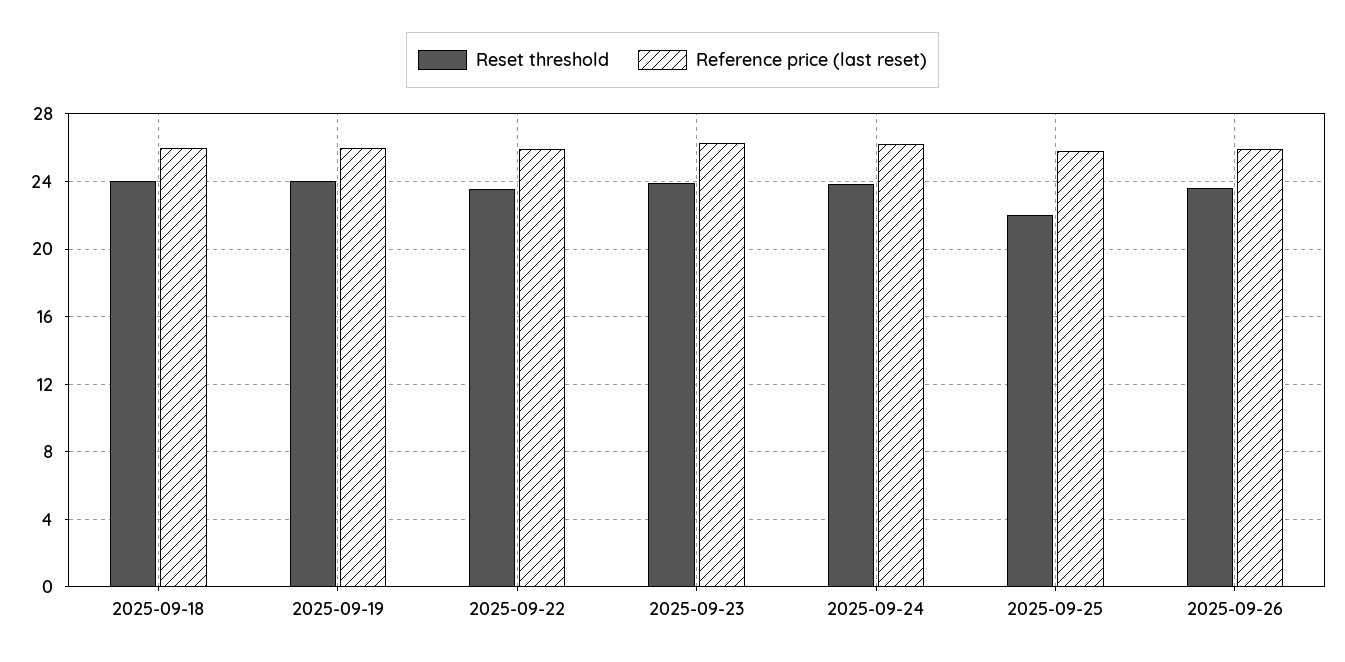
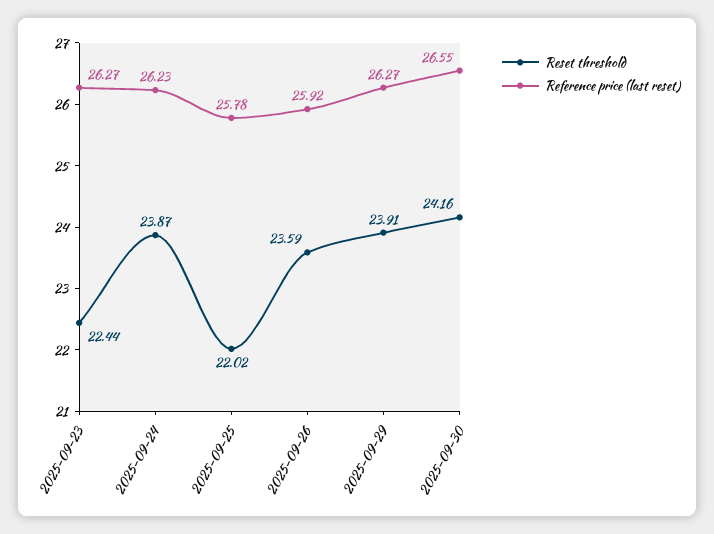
Reset threshold, 2025-09-18: 24 -> none
Reference price (last reset), 2025-09-18: 26 -> none
Reset threshold, 2025-09-19: 24 -> none
Reference price (last reset), 2025-09-19: 26 -> none
Reset threshold, 2025-09-22: 23.5 -> none
Reference price (last reset), 2025-09-22: 26 -> none
Reset threshold, 2025-09-23: 24 -> 22.44
Reset threshold, 2025-09-29: none -> 23.91
Reference price (last reset), 2025-09-29: none -> 26.27
Reset threshold, 2025-09-30: none -> 24.16
Reference price (last reset), 2025-09-30: none -> 26.55

